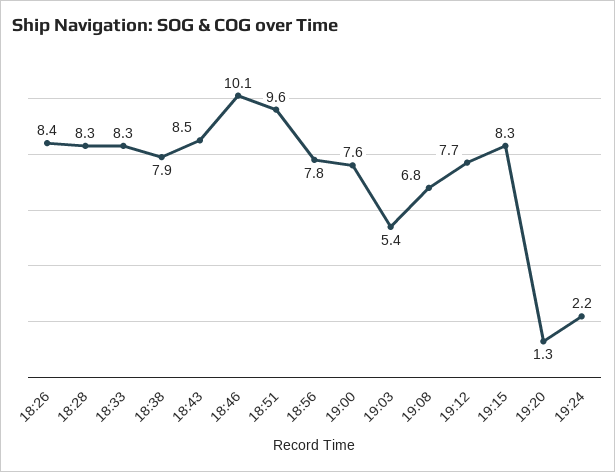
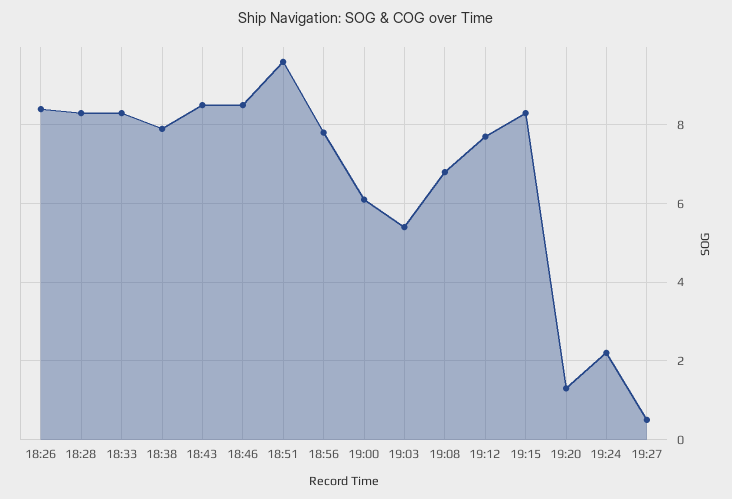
18:46: 10.1 -> 8.5
19:00: 7.6 -> 6
19:27: none -> 0.5

